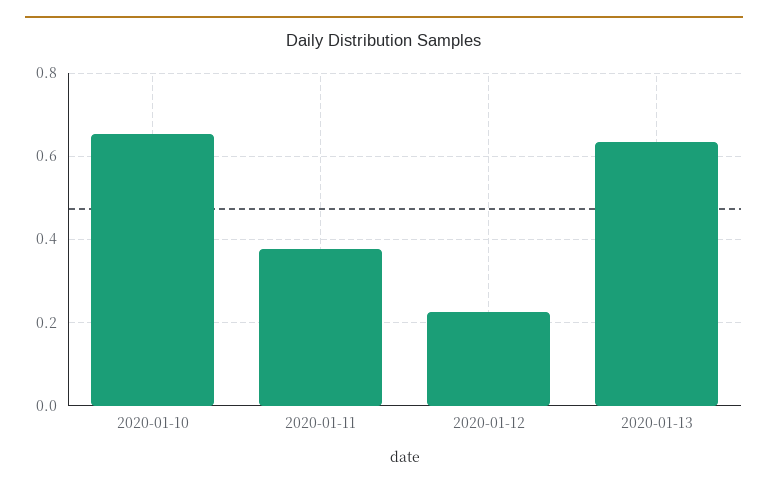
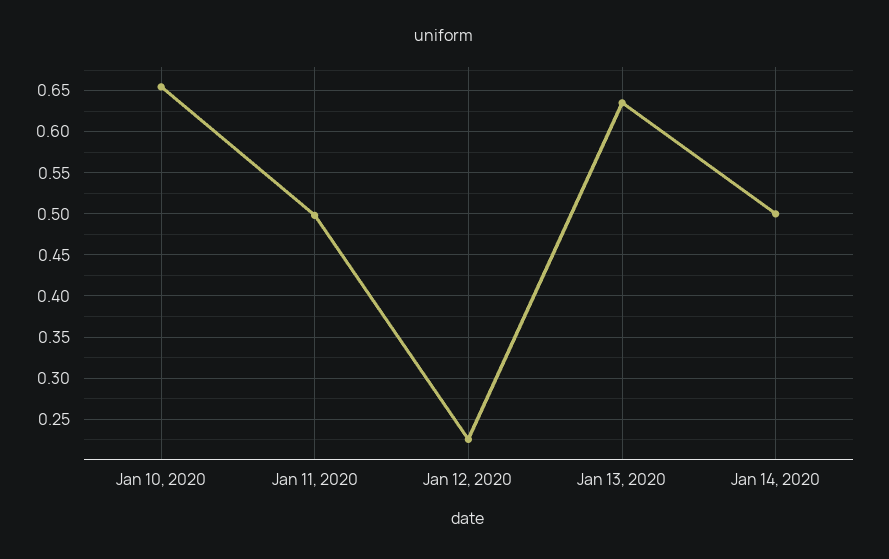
2020-01-11: 0.38 -> 0.5
Jan 14, 2020: none -> 0.5

